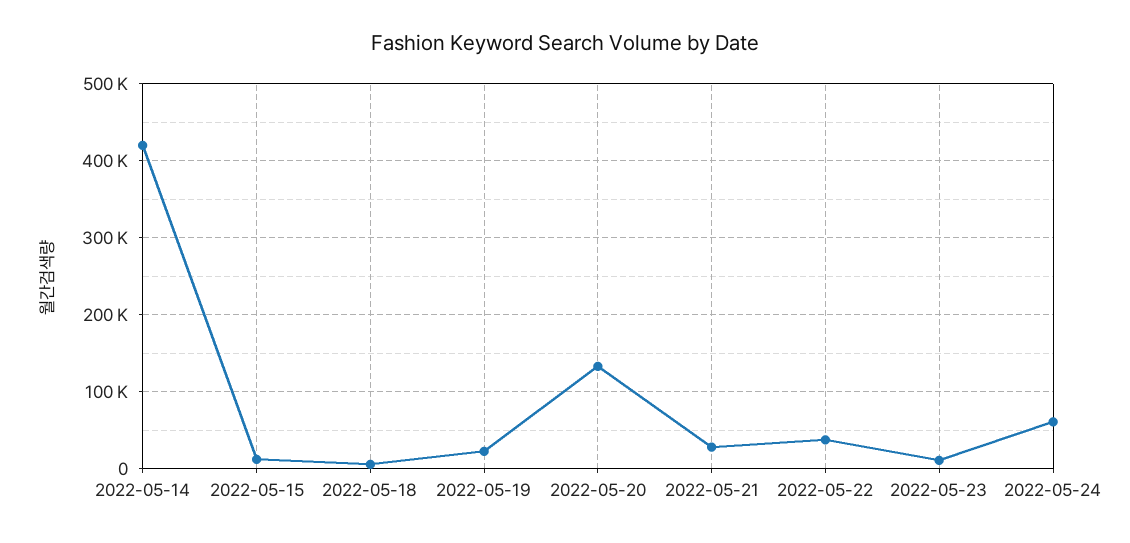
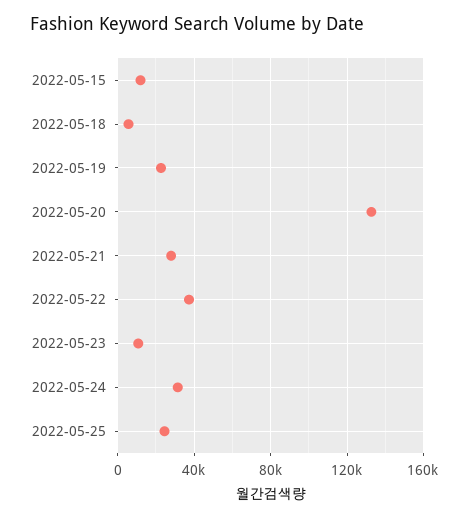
2022-05-14: 420000 -> none
2022-05-24: 60000 -> 30000
2022-05-25: none -> 25000

